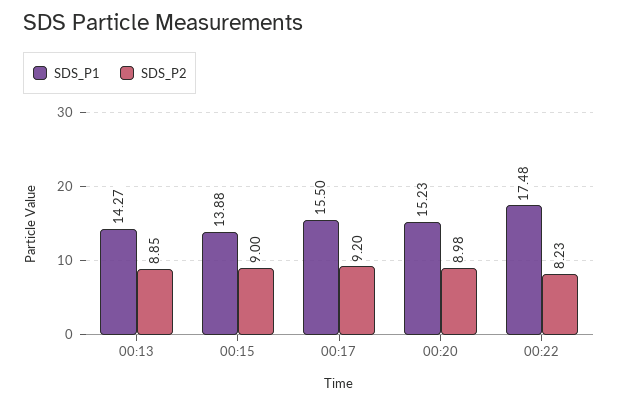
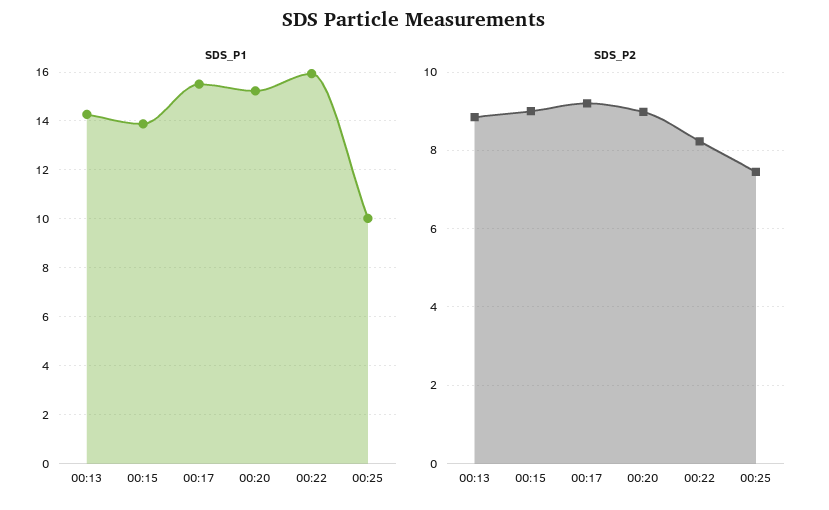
SDS_P1, 00:22: 17.48 -> 16
SDS_P1, 00:25: none -> 10
SDS_P2, 00:25: none -> 7.4

